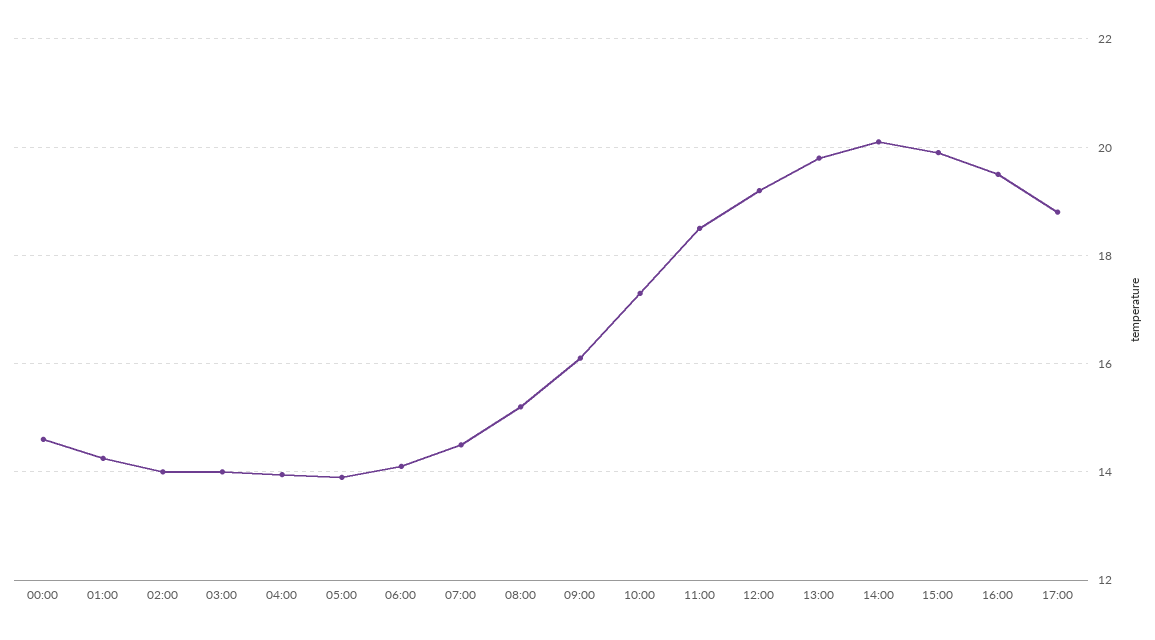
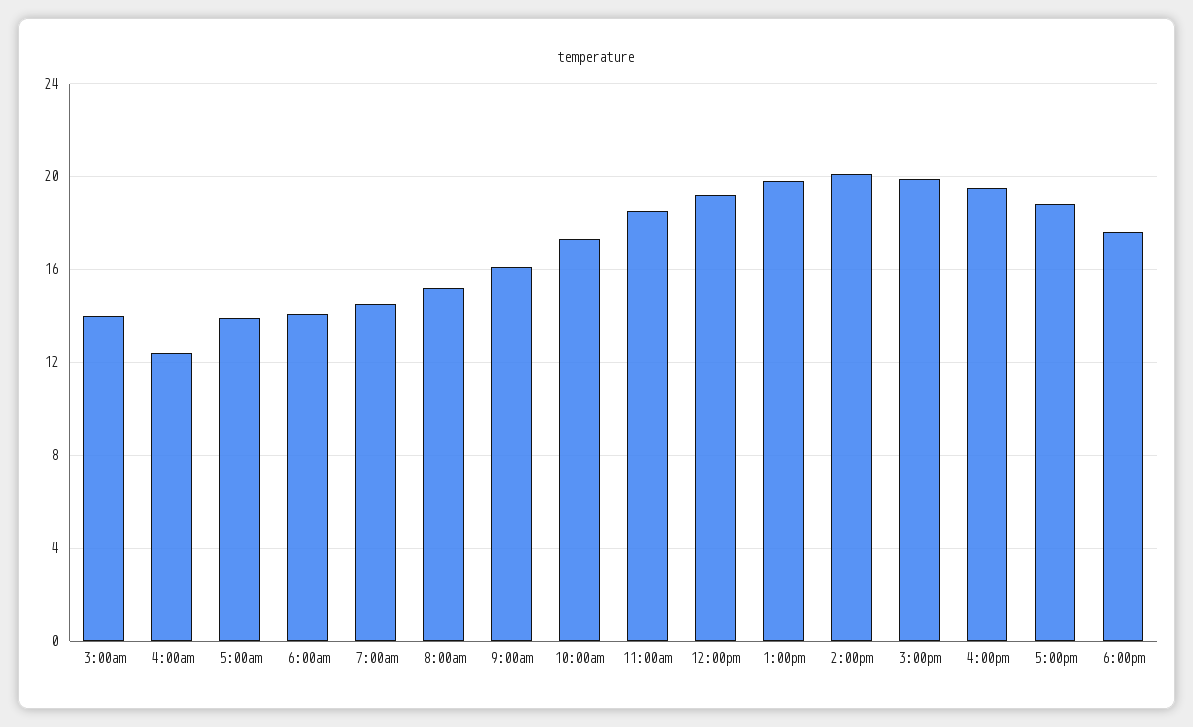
00:00: 14.6 -> none
01:00: 14.2 -> none
02:00: 14 -> none
04:00: 14 -> 12.5
6:00pm: none -> 17.5

